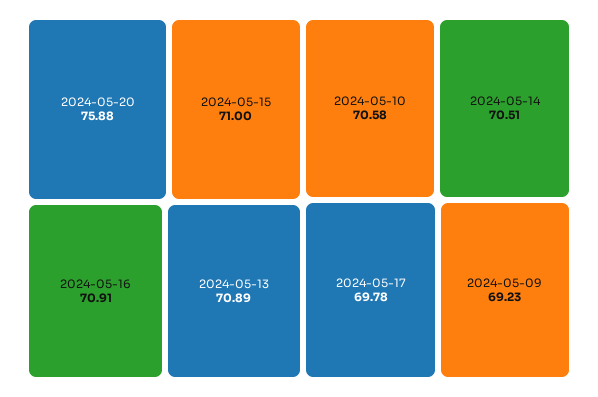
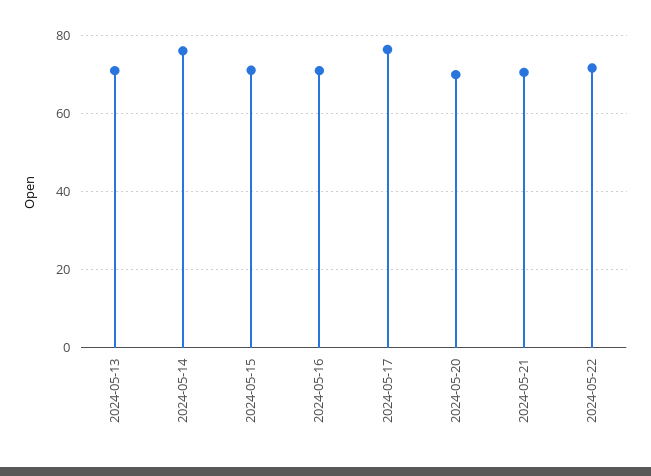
2024-05-20: 75.88 -> 70
2024-05-10: 70.58 -> none
2024-05-14: 70.51 -> 76
2024-05-17: 69.78 -> 76
2024-05-09: 69.23 -> none
2024-05-21: none -> 70
2024-05-22: none -> 72

